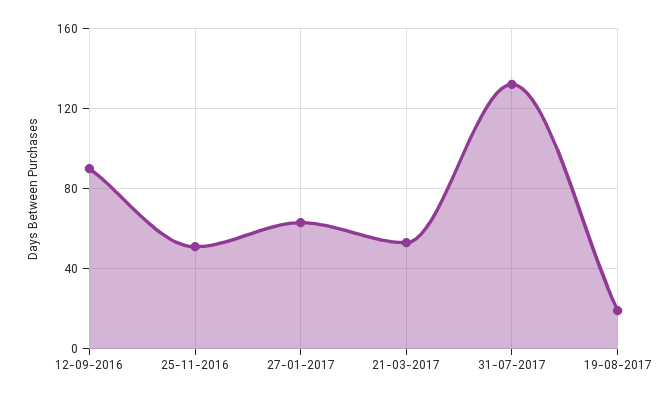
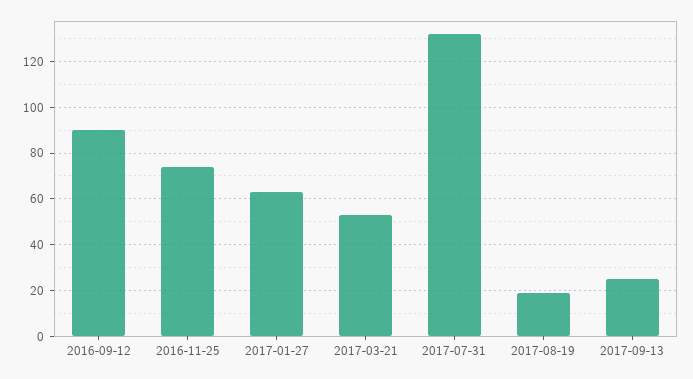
25-11-2016: 50 -> 75
2017-09-13: none -> 25

